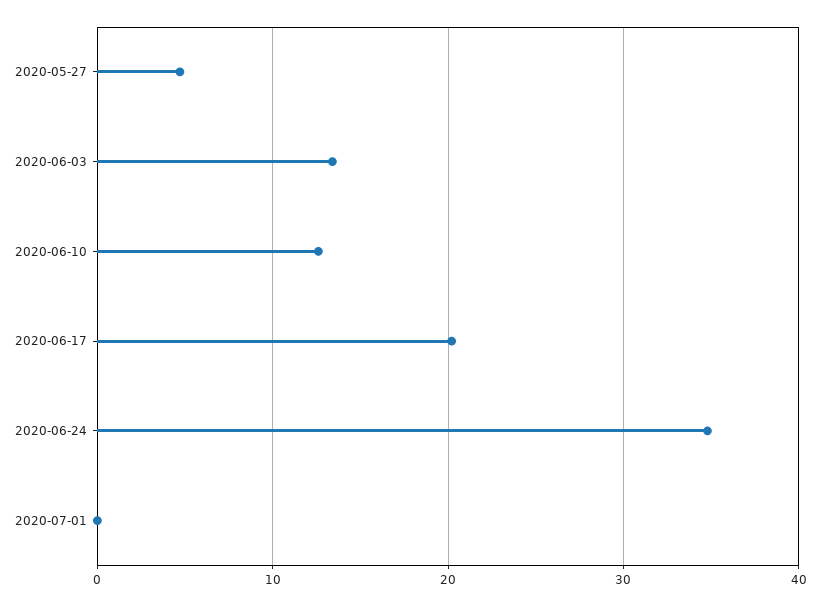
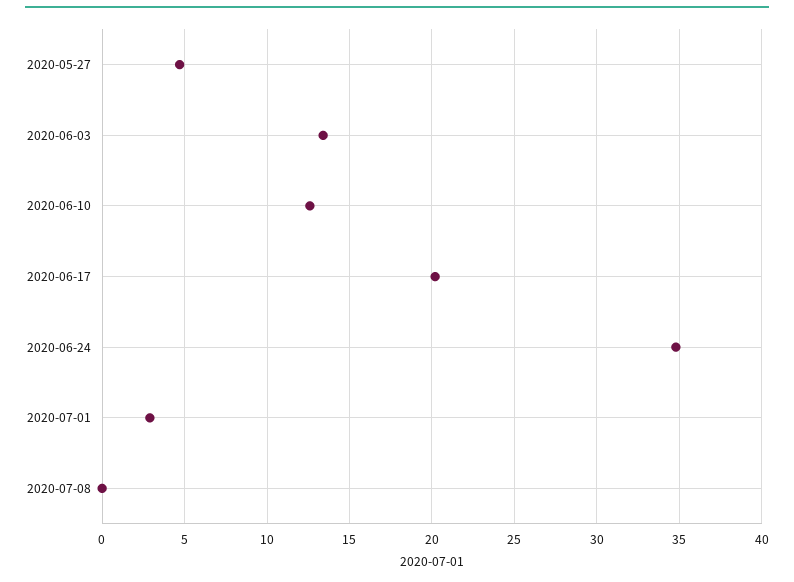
2020-07-01: 0 -> 3
2020-07-08: none -> 0

